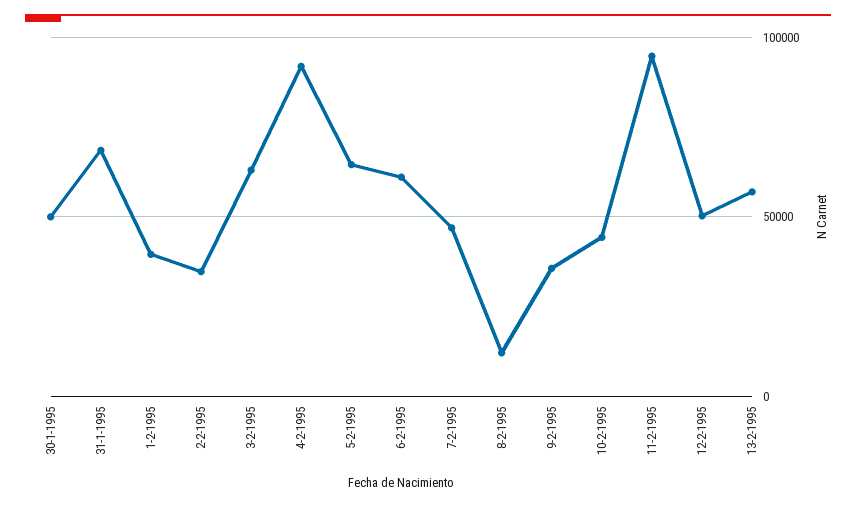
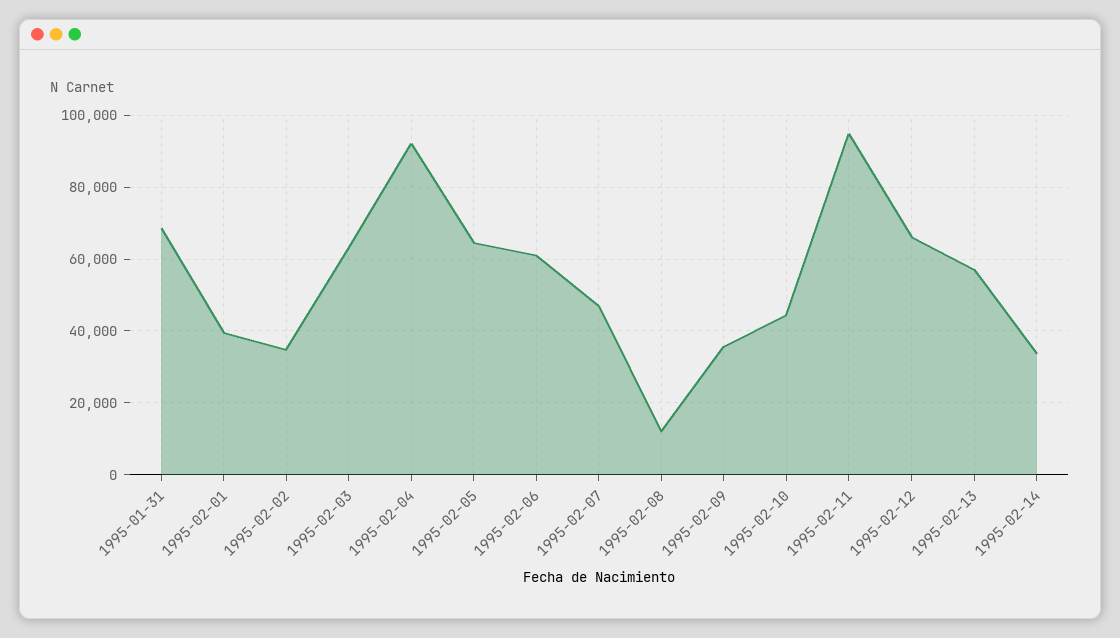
30-1-1995: 50000 -> none
12-2-1995: 50000 -> 66000
1995-02-14: none -> 34000

